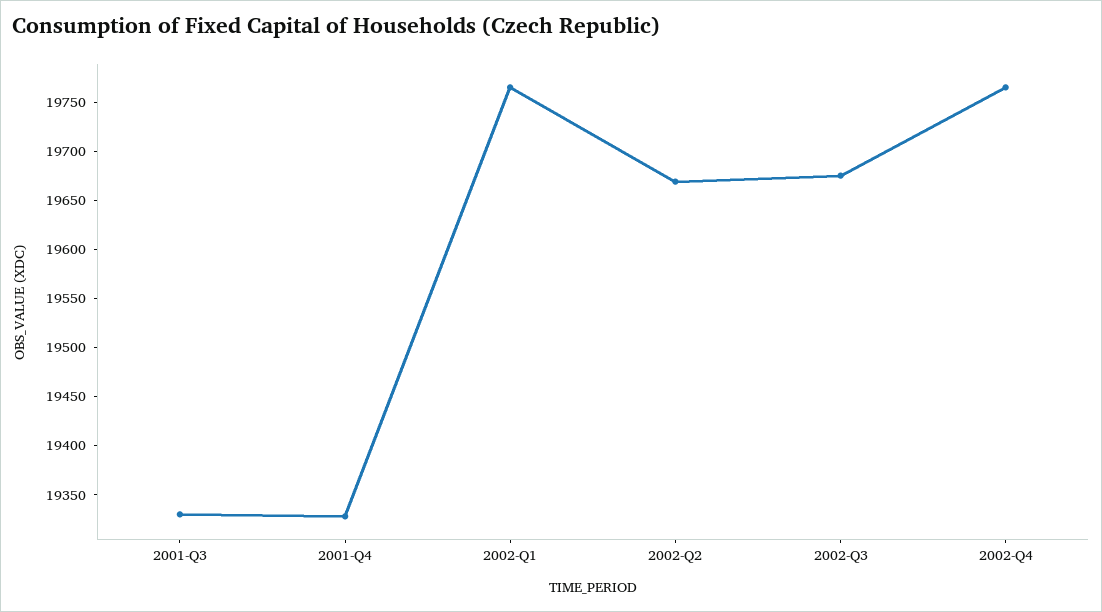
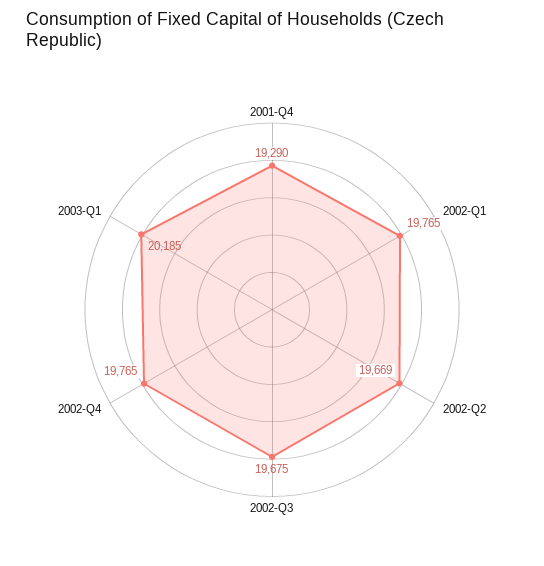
2001-Q3: 19330 -> none
2001-Q4: 19330 -> 19290
2003-Q1: none -> 20185

